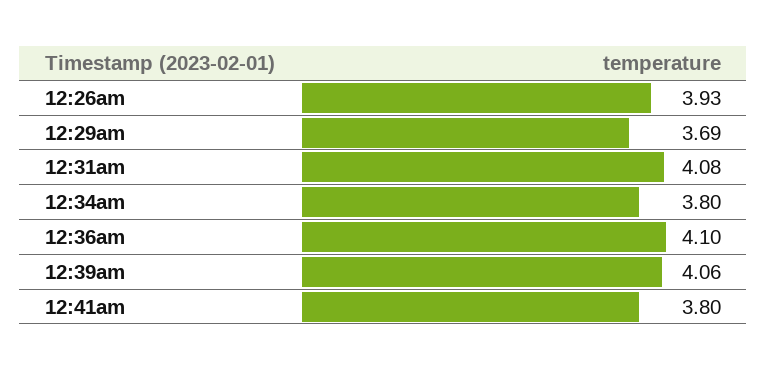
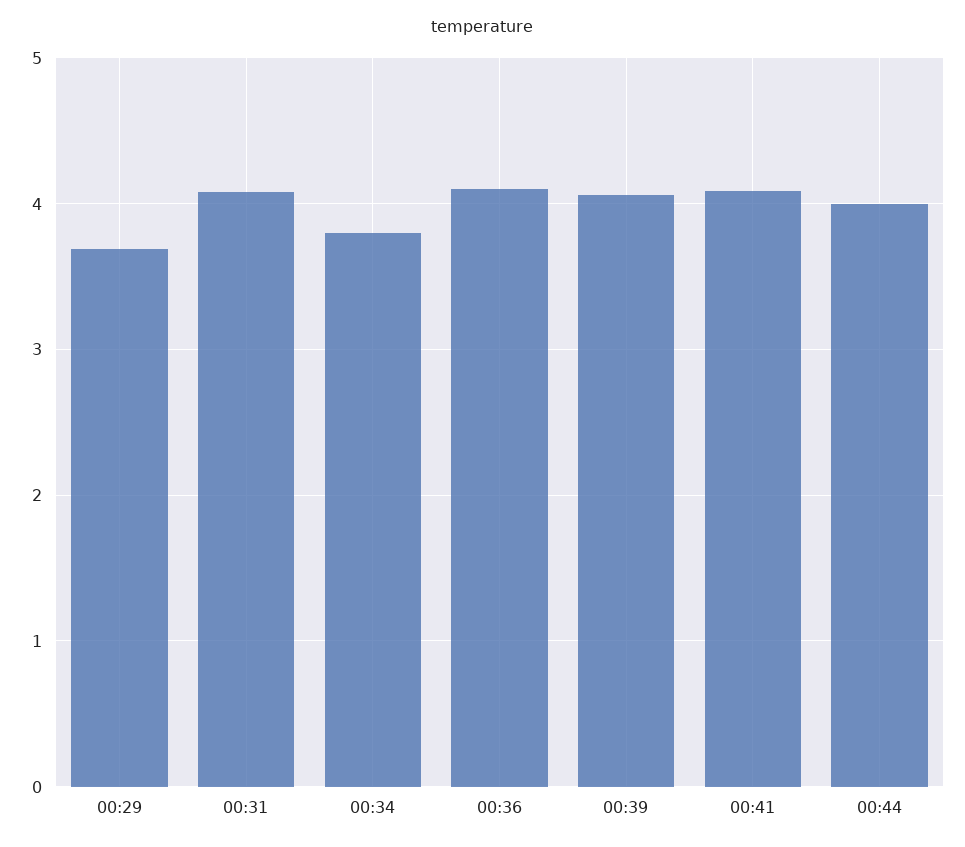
12:26am: 3.93 -> none
12:41am: 3.8 -> 4.1
00:44: none -> 4

